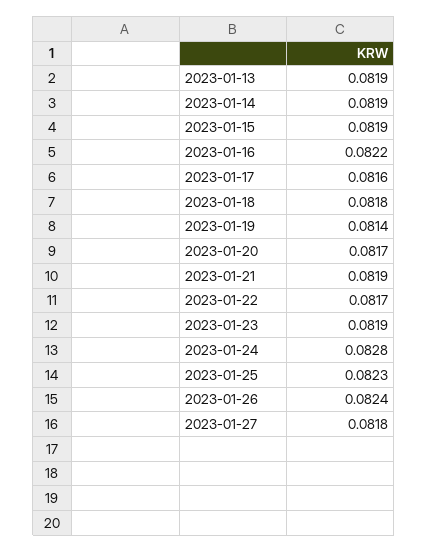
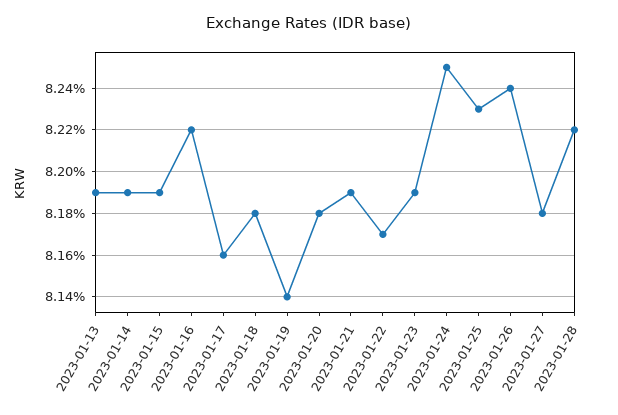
2023-01-20: 0.0817 -> 0.0818
2023-01-24: 0.0828 -> 0.0825
2023-01-28: none -> 0.0822

